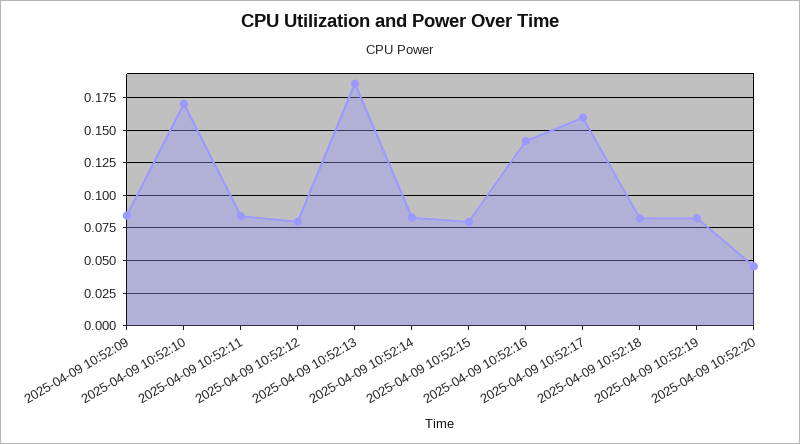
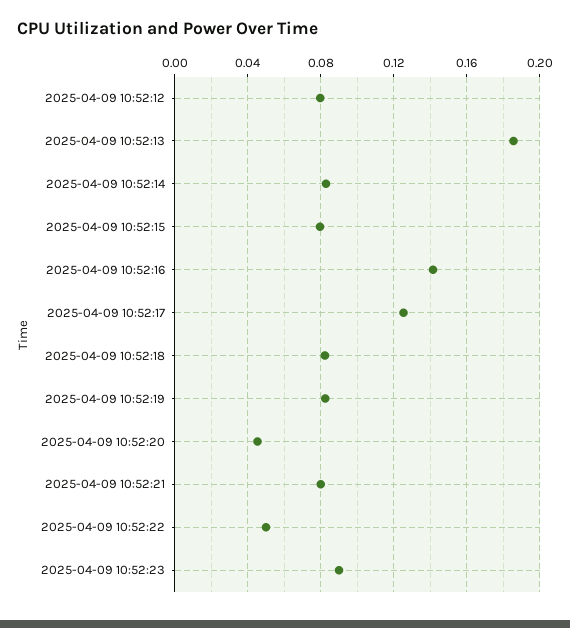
2025-04-09 10:52:09: 0.085 -> none
2025-04-09 10:52:10: 0.17 -> none
2025-04-09 10:52:11: 0.085 -> none
2025-04-09 10:52:17: 0.16 -> 0.125
2025-04-09 10:52:21: none -> 0.08
2025-04-09 10:52:22: none -> 0.05
2025-04-09 10:52:23: none -> 0.09

